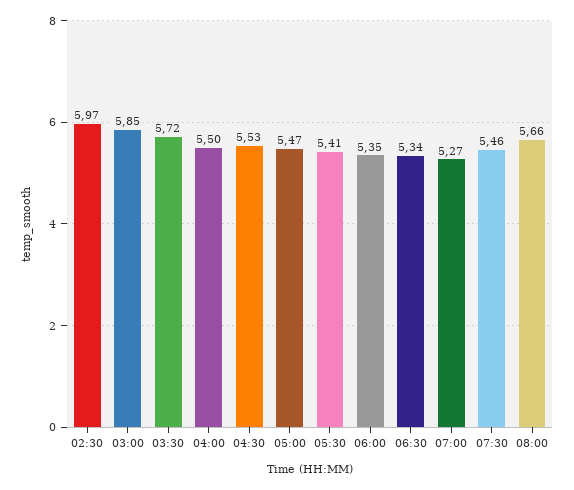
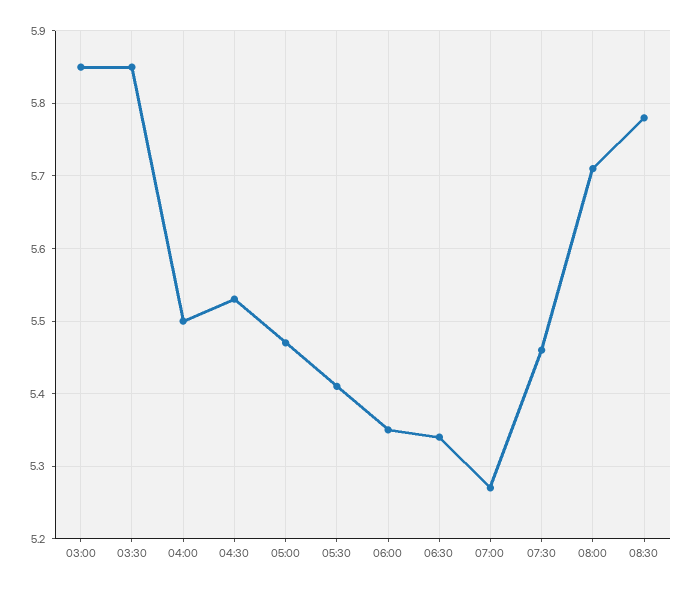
02:30: 5.97 -> none
03:30: 5.72 -> 5.85
08:00: 5.66 -> 5.71
08:30: none -> 5.78

